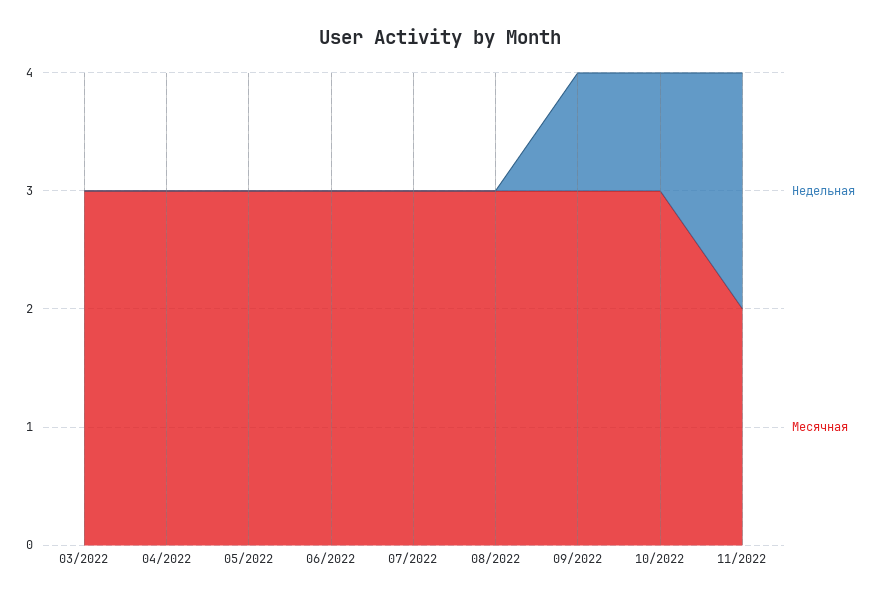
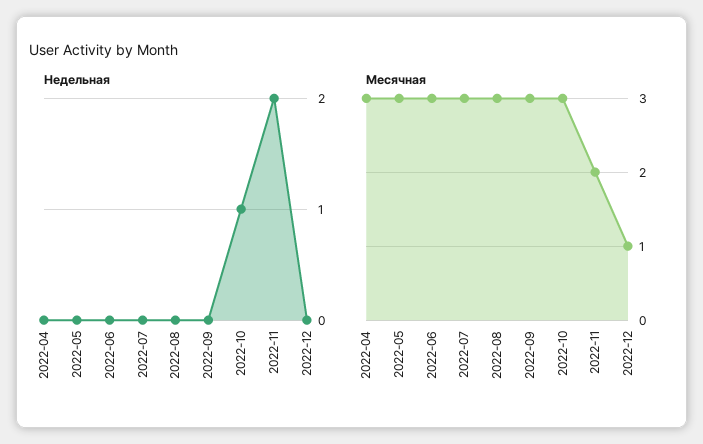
Недельная, 03/2022: 0 -> none
Месячная, 03/2022: 3 -> none
Недельная, 09/2022: 1 -> 0
Недельная, 2022-12: none -> 0
Месячная, 2022-12: none -> 1

